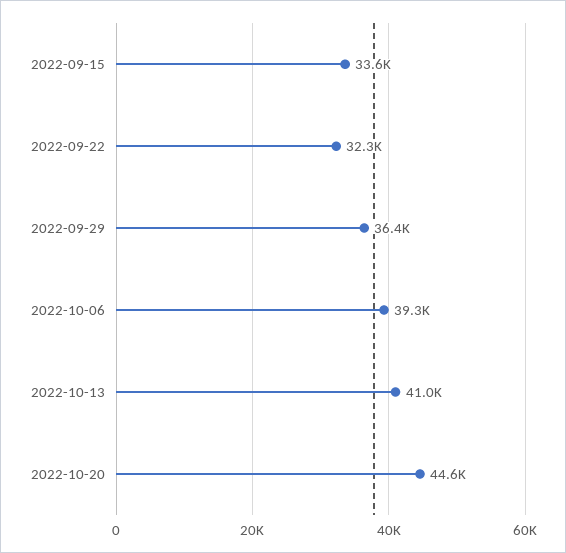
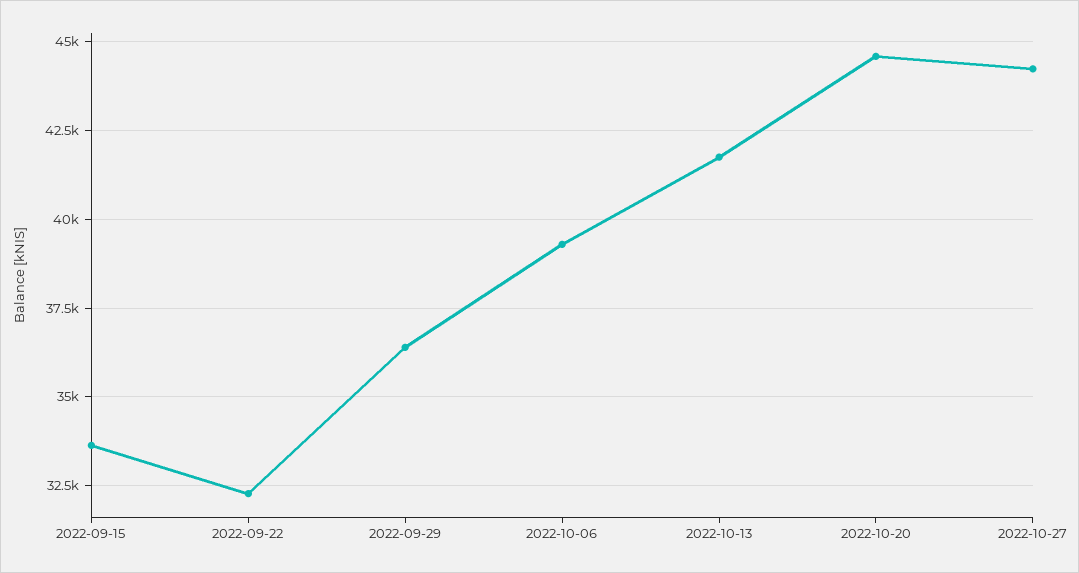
2022-10-13: 41000 -> 41750
2022-10-27: none -> 44250

